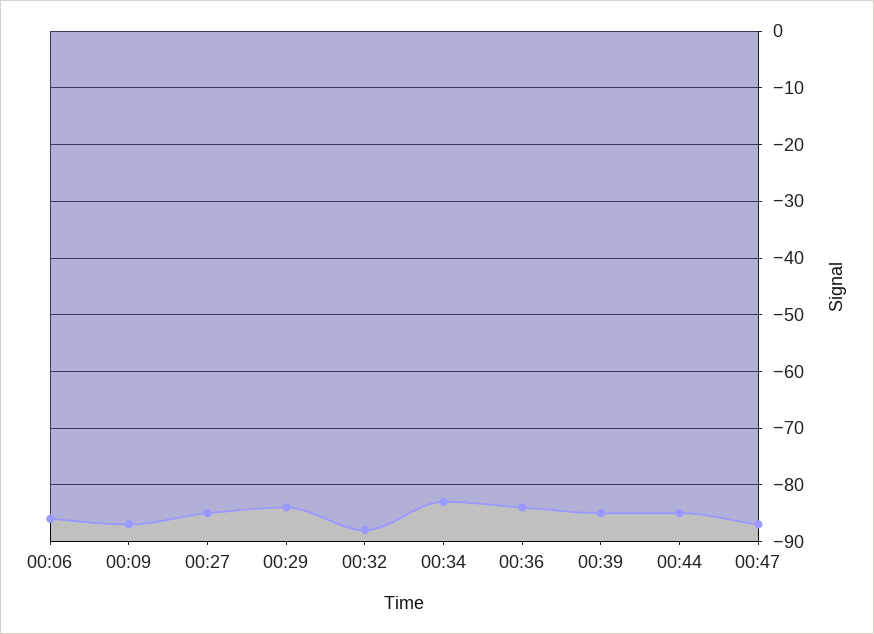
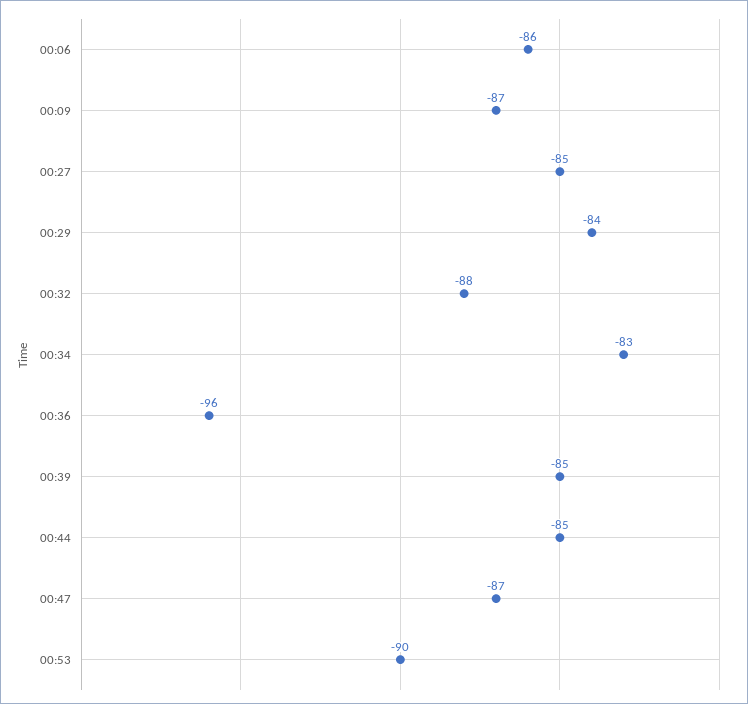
00:36: -85 -> -96
00:53: none -> -90

